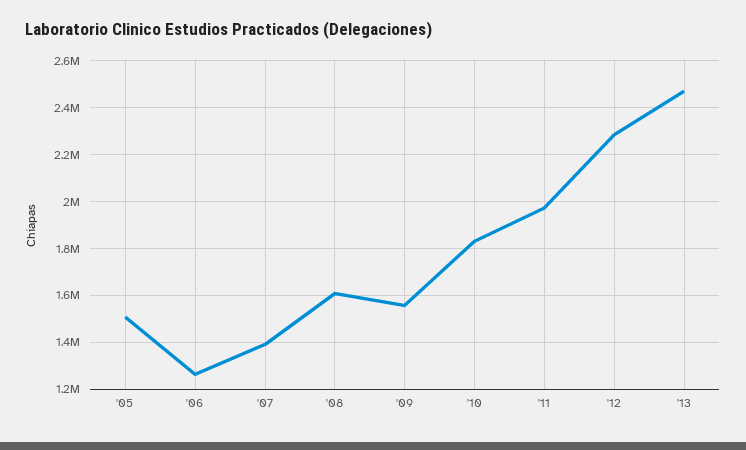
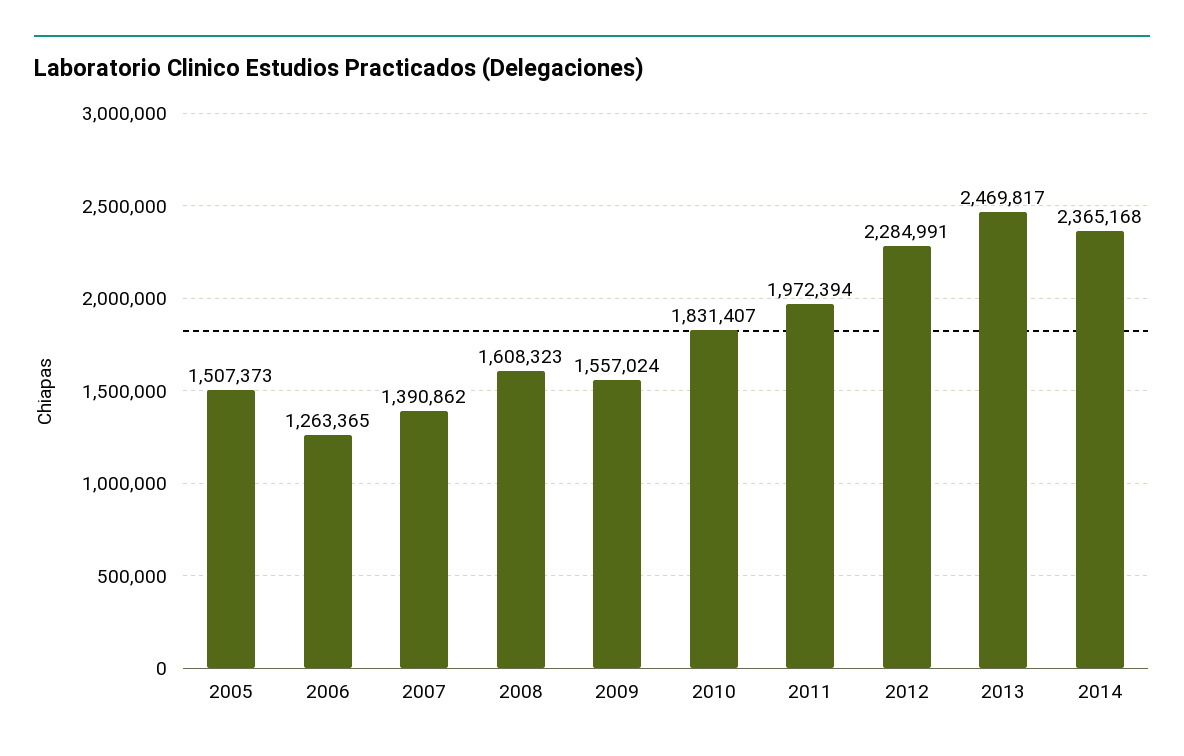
2014: none -> 2365168

